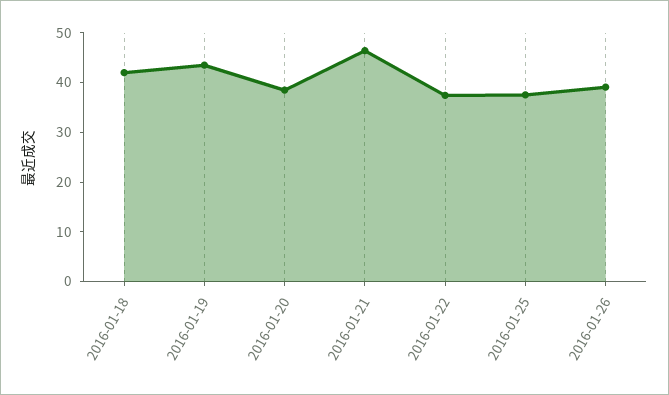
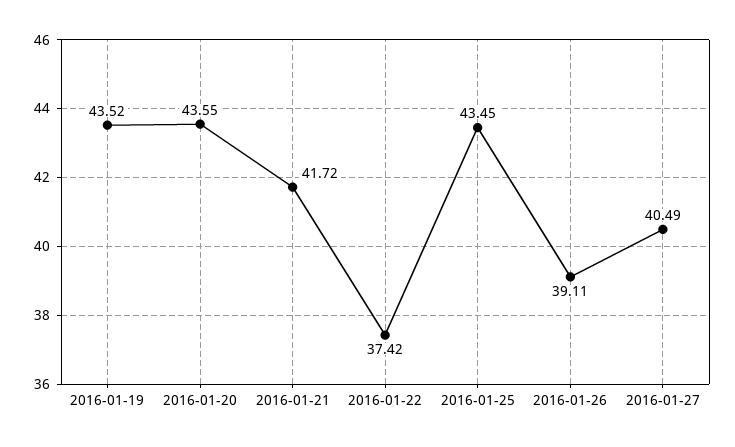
2016-01-18: 42 -> none
2016-01-20: 38 -> 43.55
2016-01-21: 46 -> 41.72
2016-01-25: 38 -> 43.45
2016-01-27: none -> 40.49

